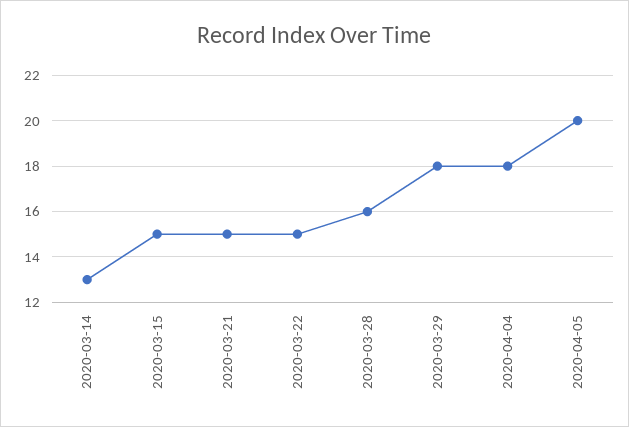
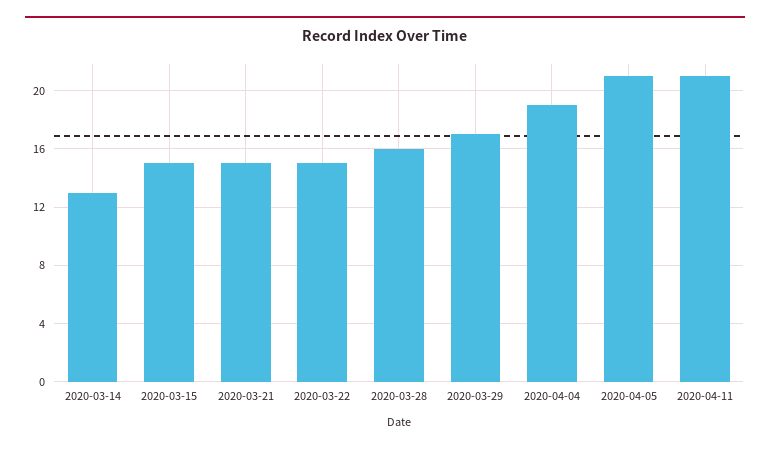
2020-03-29: 18 -> 17
2020-04-04: 18 -> 19
2020-04-05: 20 -> 21
2020-04-11: none -> 21

